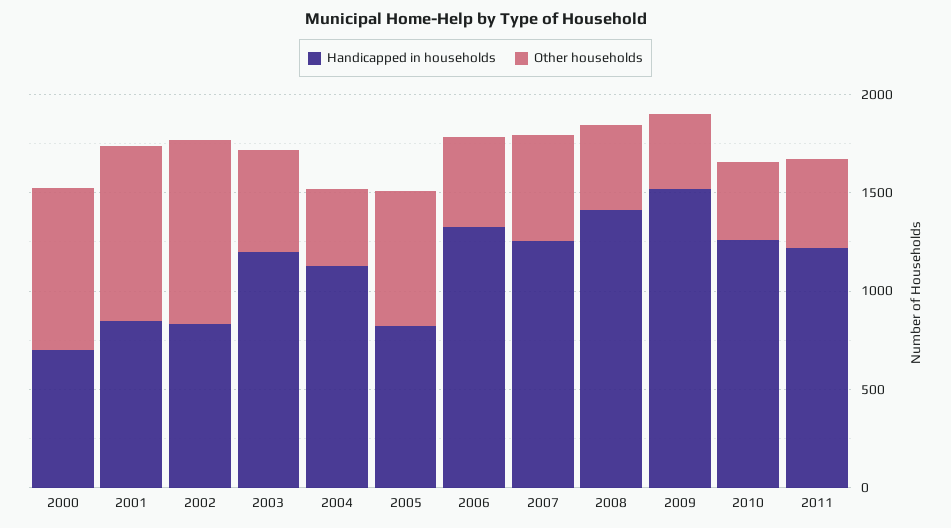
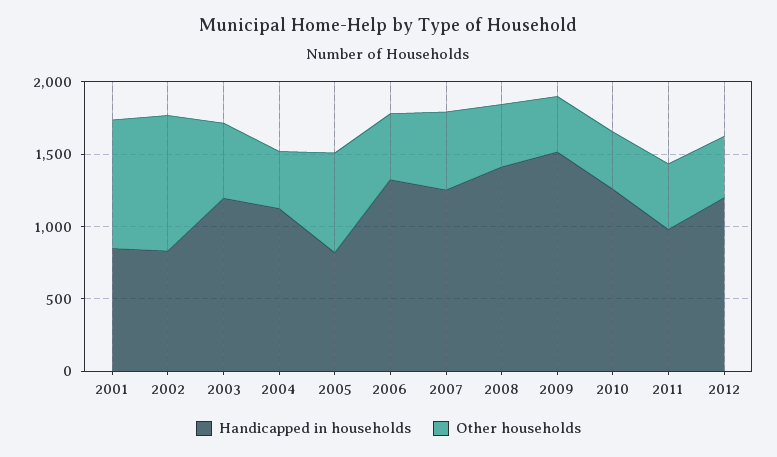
Handicapped in households, 2000: 700 -> none
Other households, 2000: 800 -> none
Handicapped in households, 2011: 1200 -> 1000
Handicapped in households, 2012: none -> 1200
Other households, 2012: none -> 400

